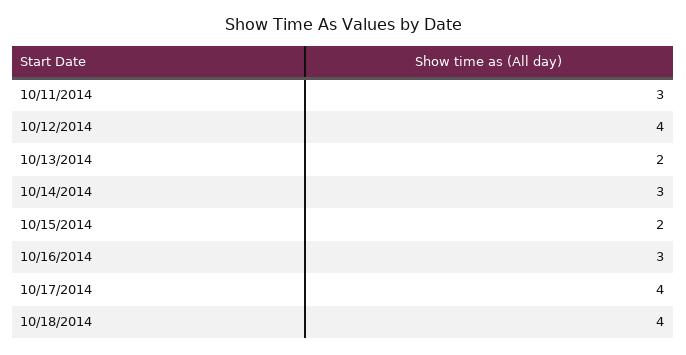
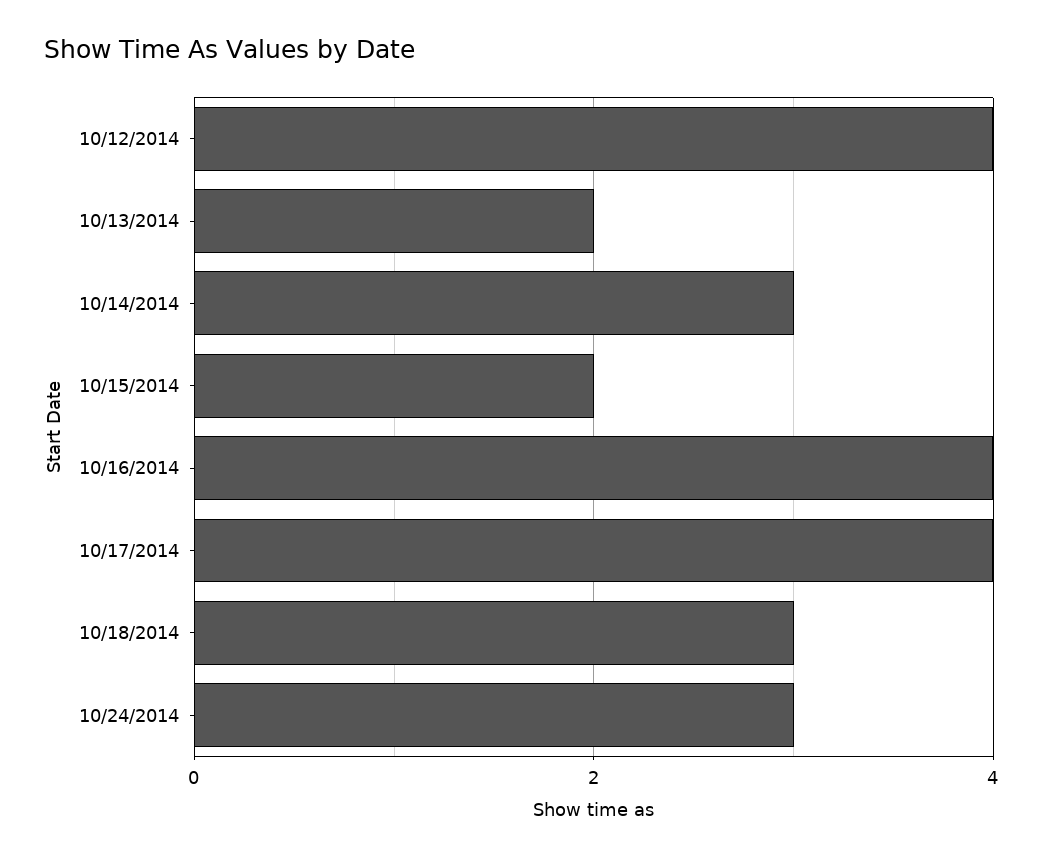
10/11/2014: 3 -> none
10/16/2014: 3 -> 4
10/18/2014: 4 -> 3
10/24/2014: none -> 3

